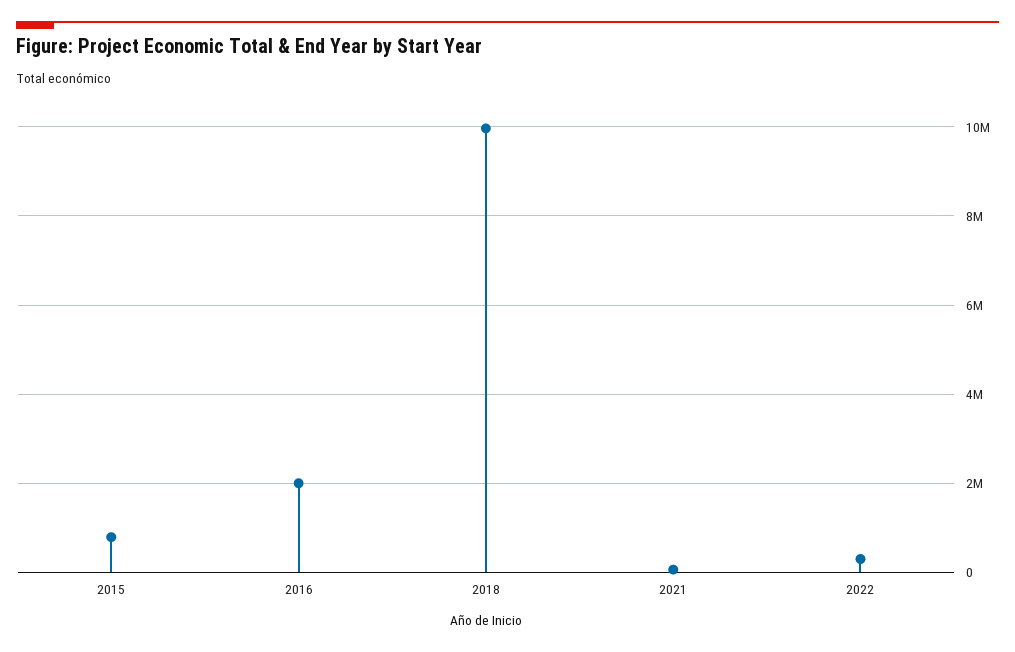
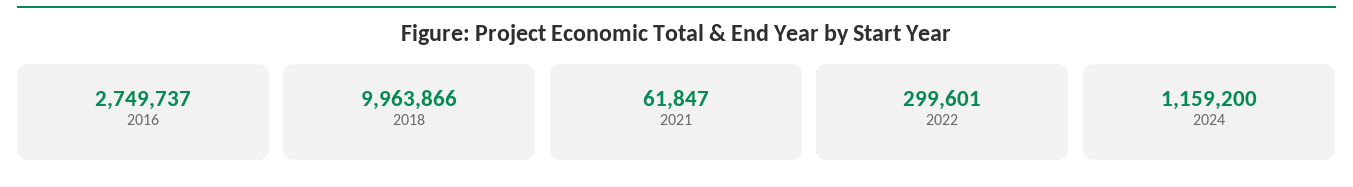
2015: 800000 -> none
2016: 2000000 -> 2749737
2024: none -> 1159200

